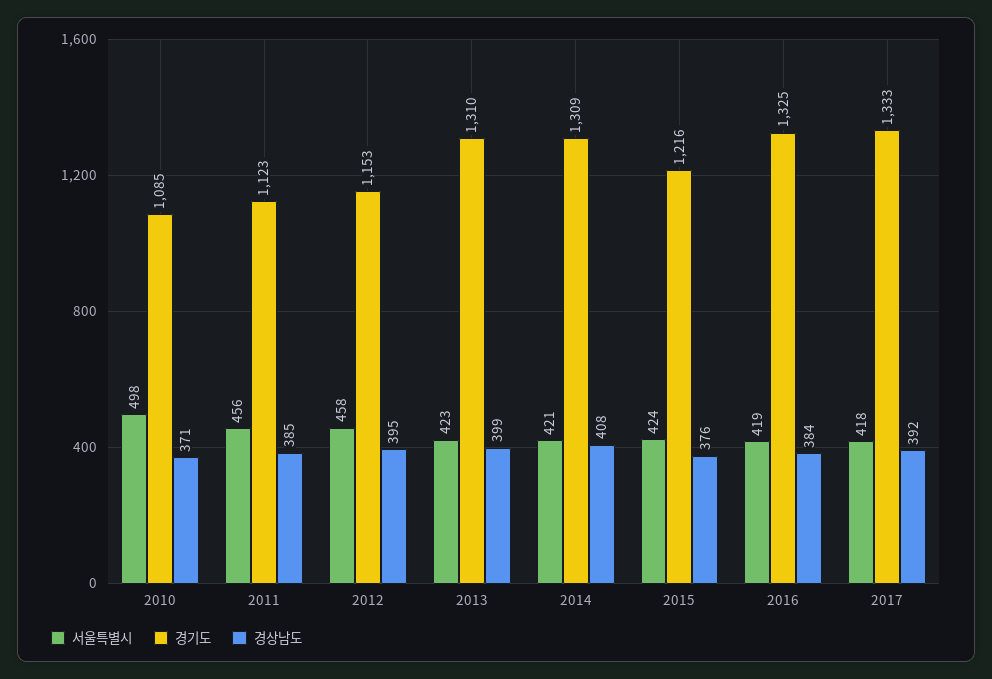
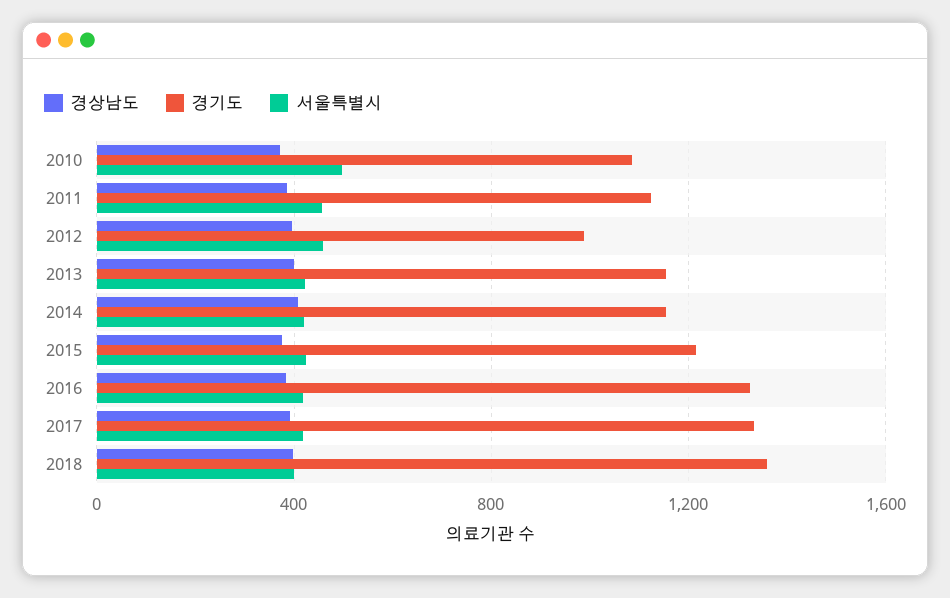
경기도, 2012: 1153 -> 1000
경기도, 2013: 1310 -> 1150
경기도, 2014: 1309 -> 1150
경상남도, 2018: none -> 400
경기도, 2018: none -> 1350
서울특별시, 2018: none -> 400

